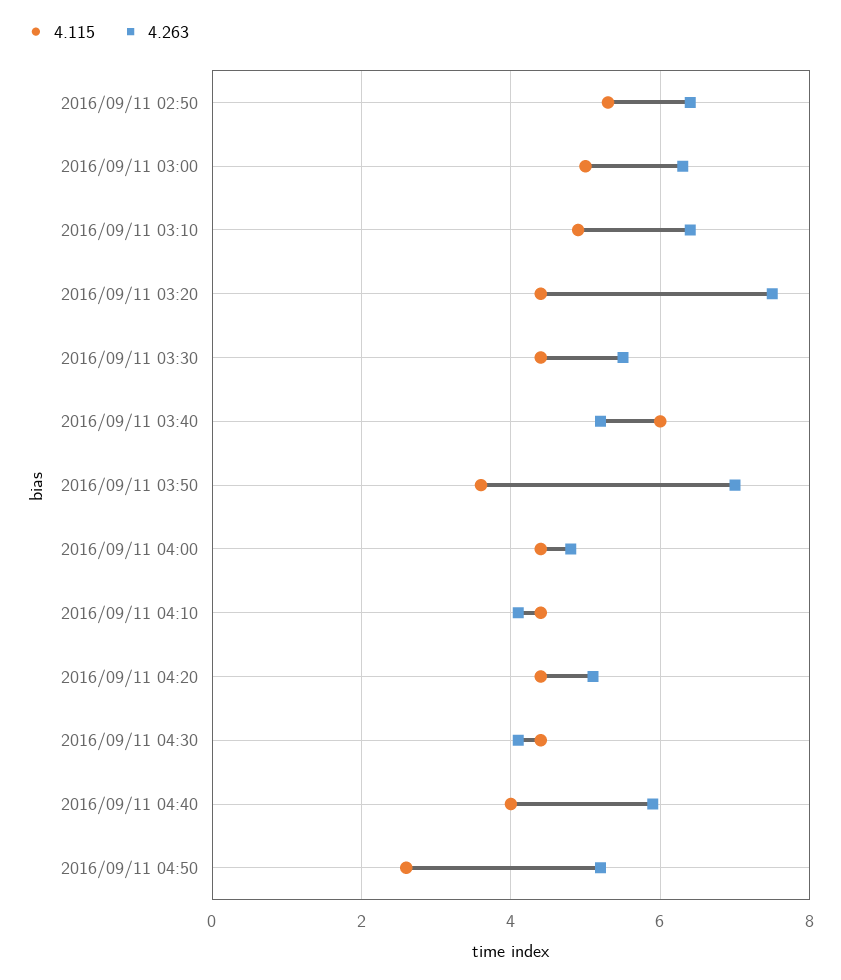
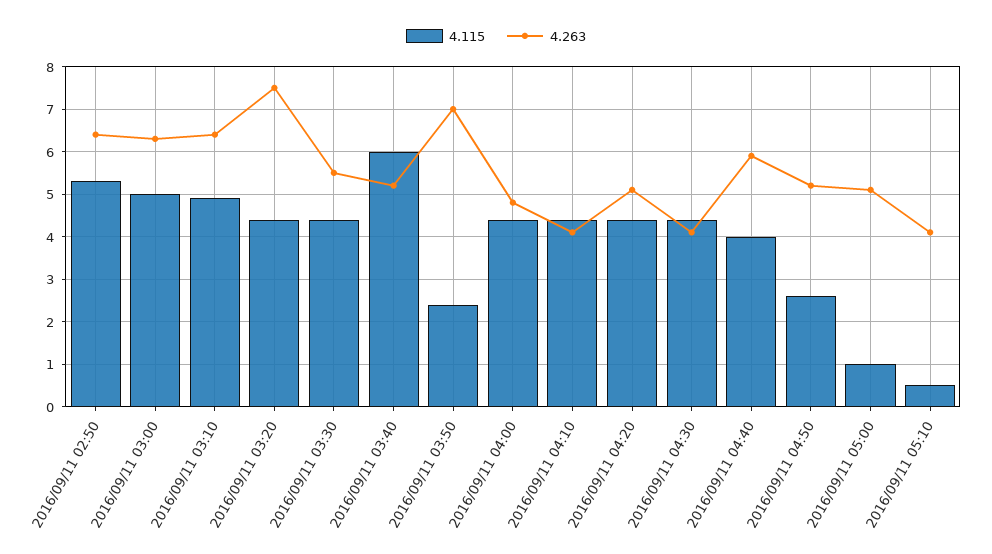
4.115, 2016/09/11 03:50: 3.5 -> 2.5
4.115, 2016/09/11 05:00: none -> 1
4.263, 2016/09/11 05:00: none -> 5
4.115, 2016/09/11 05:10: none -> 0.5
4.263, 2016/09/11 05:10: none -> 4

